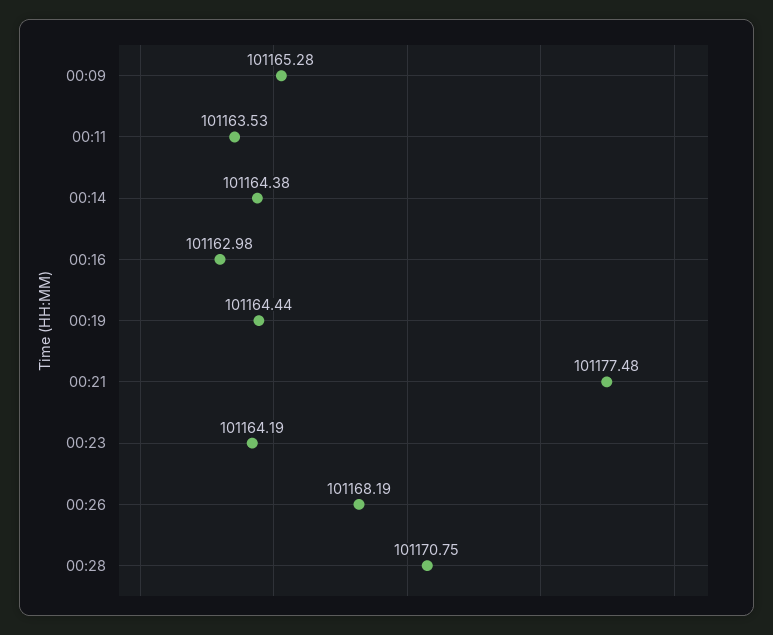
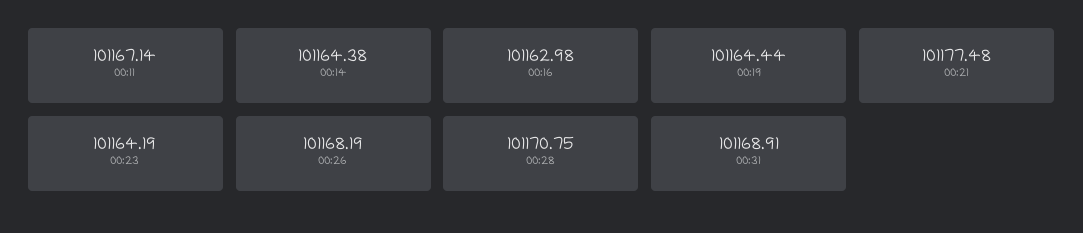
00:09: 101165.28 -> none
00:11: 101163.53 -> 101167.14
00:31: none -> 101168.91

